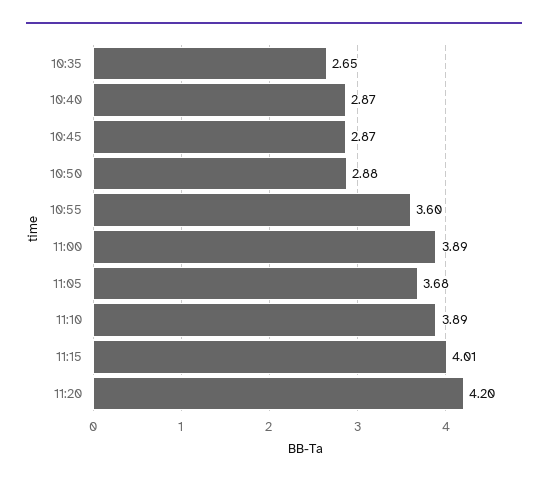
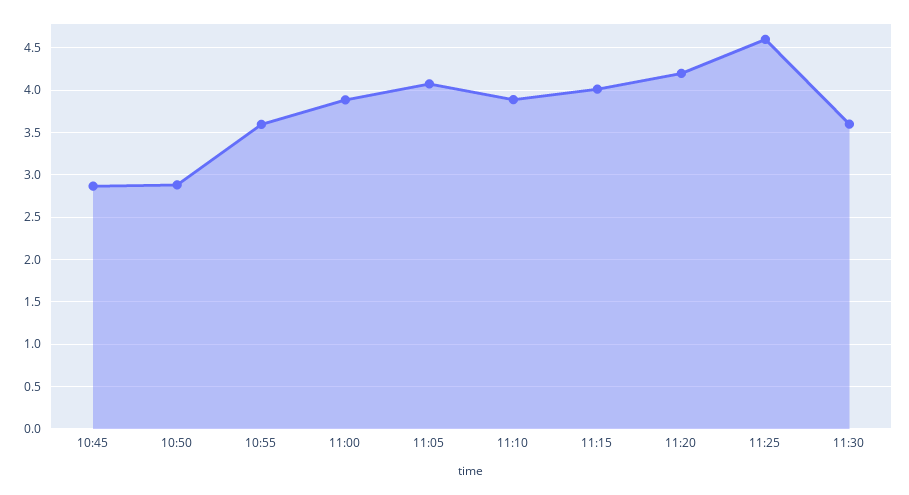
10:35: 2.65 -> none
10:40: 2.87 -> none
11:05: 3.68 -> 4.1
11:25: none -> 4.6
11:30: none -> 3.6

